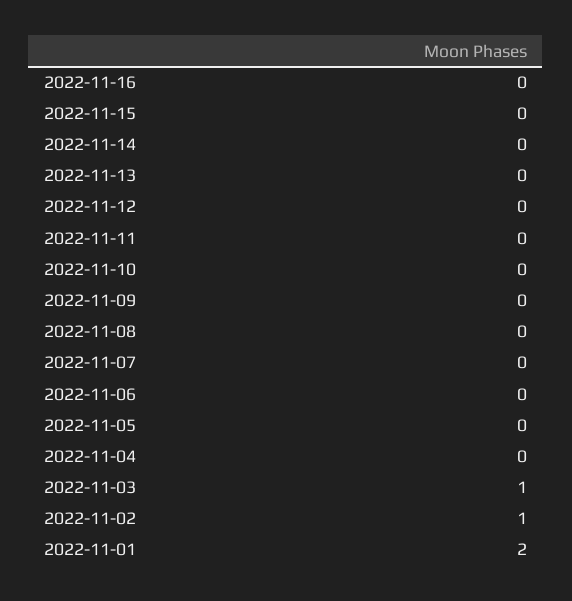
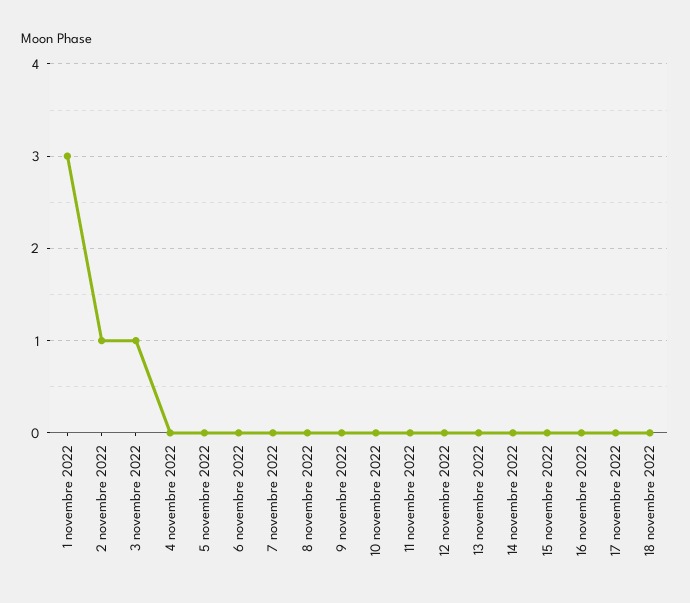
2022-11-01: 2 -> 3
17 novembre 2022: none -> 0
18 novembre 2022: none -> 0

